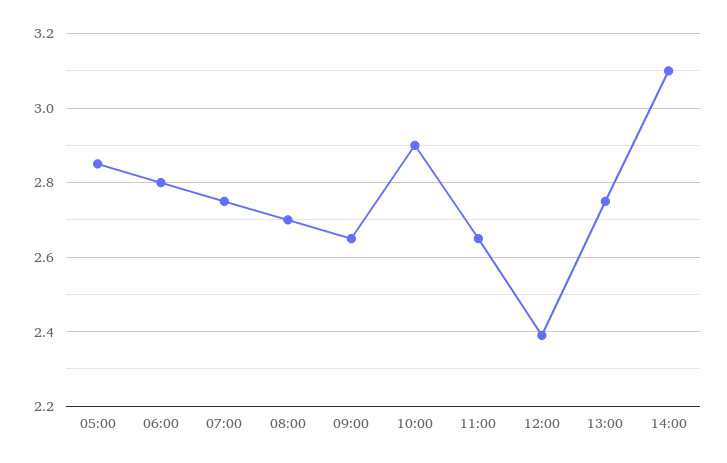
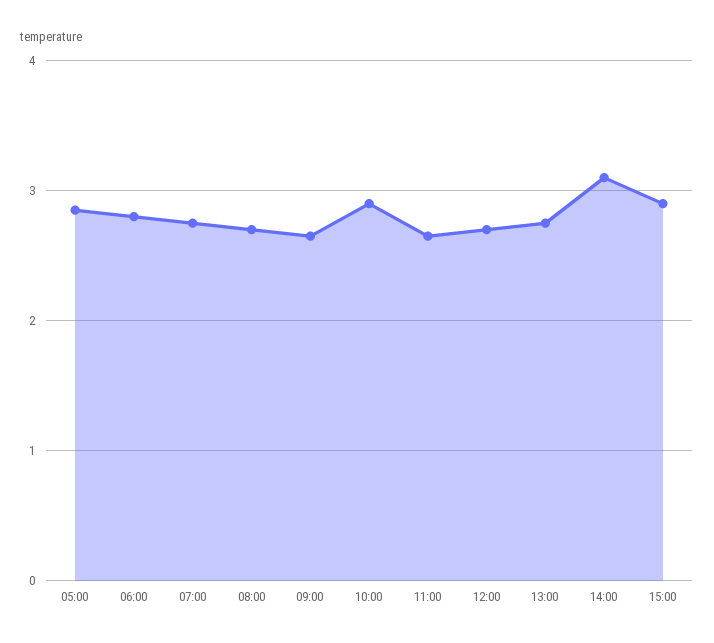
12:00: 2.4 -> 2.7
15:00: none -> 2.9

